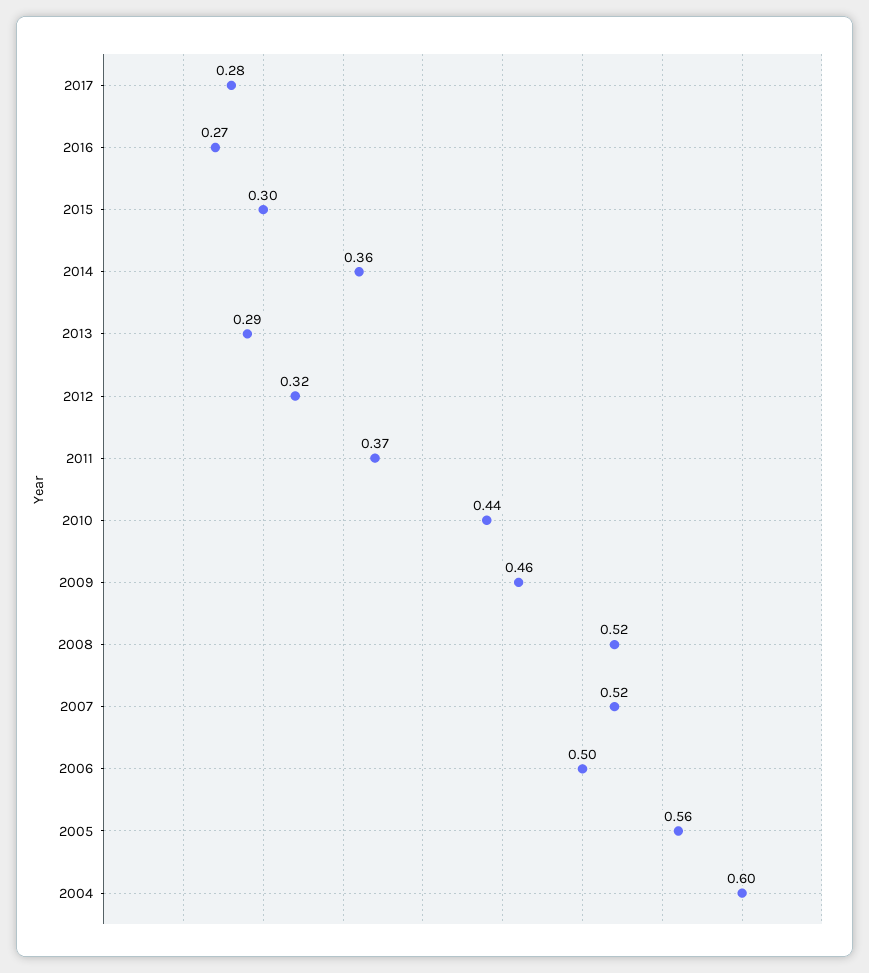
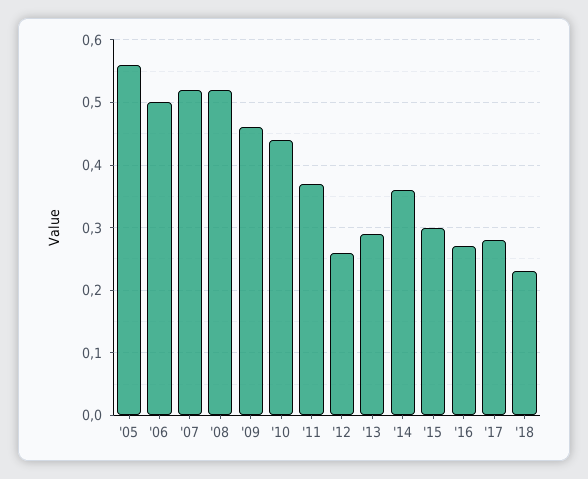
2012: 0.32 -> 0.26
2004: 0.6 -> none
'18: none -> 0.23

